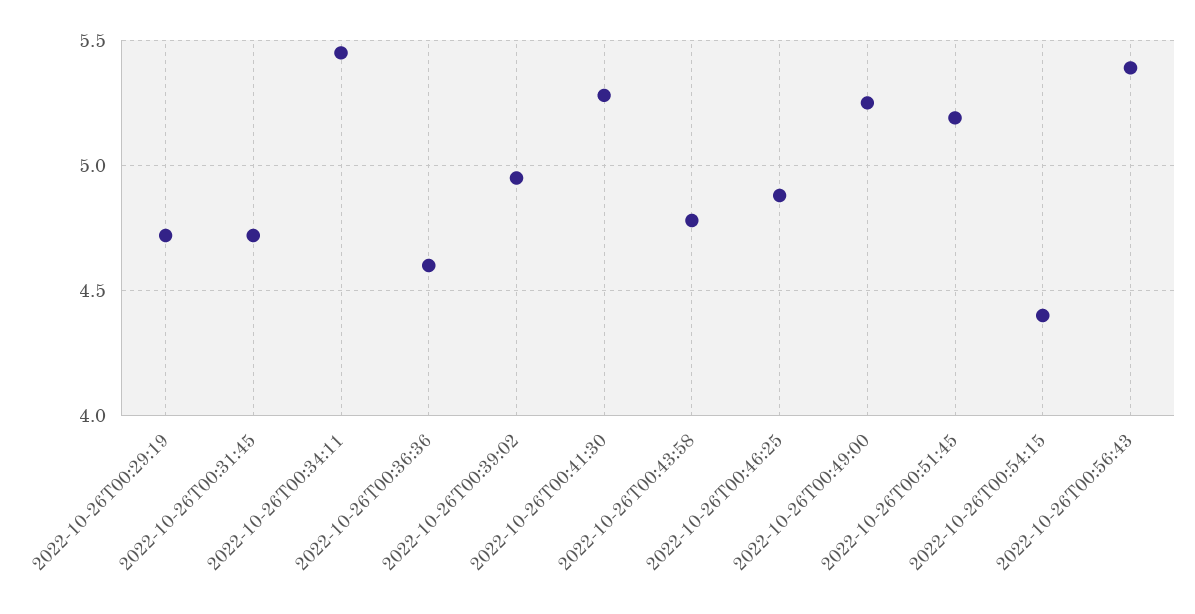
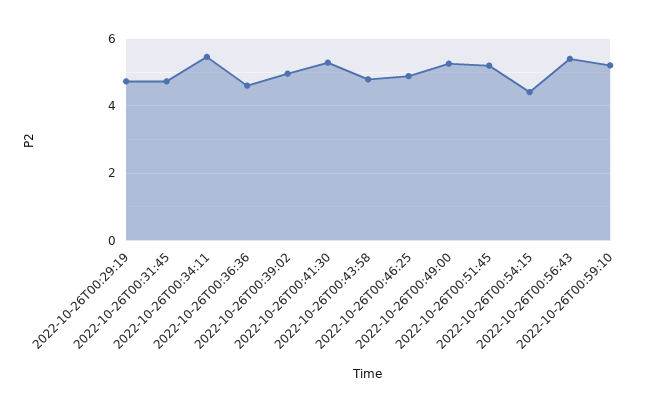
2022-10-26T00:59:10: none -> 5.2

